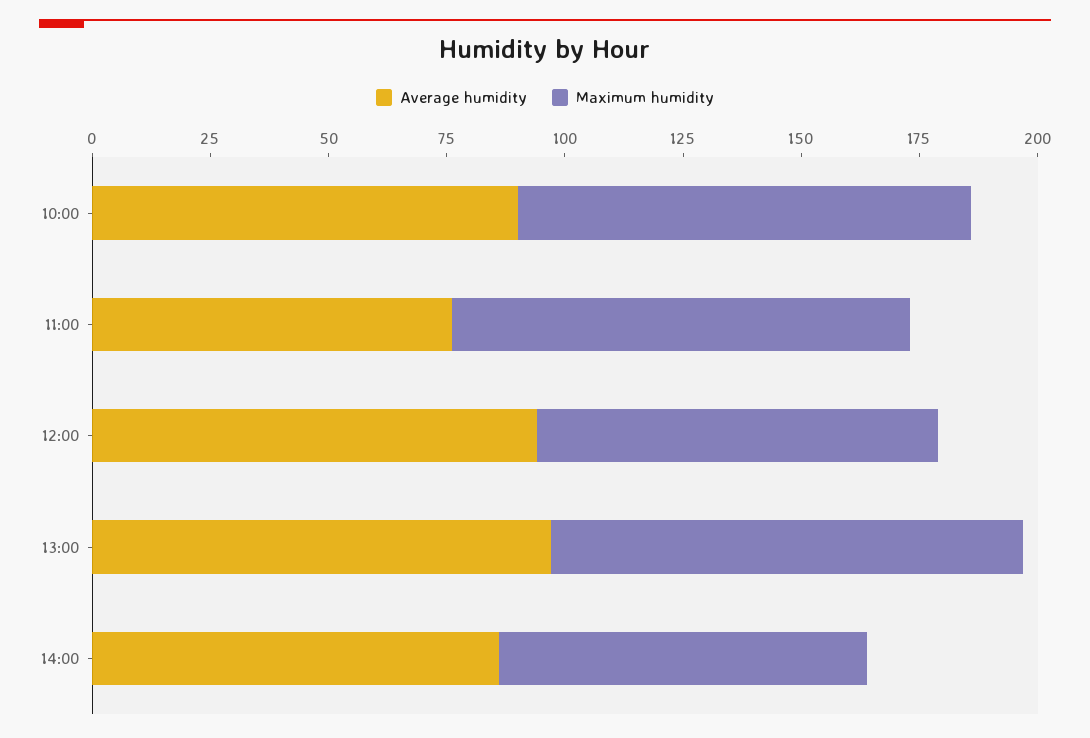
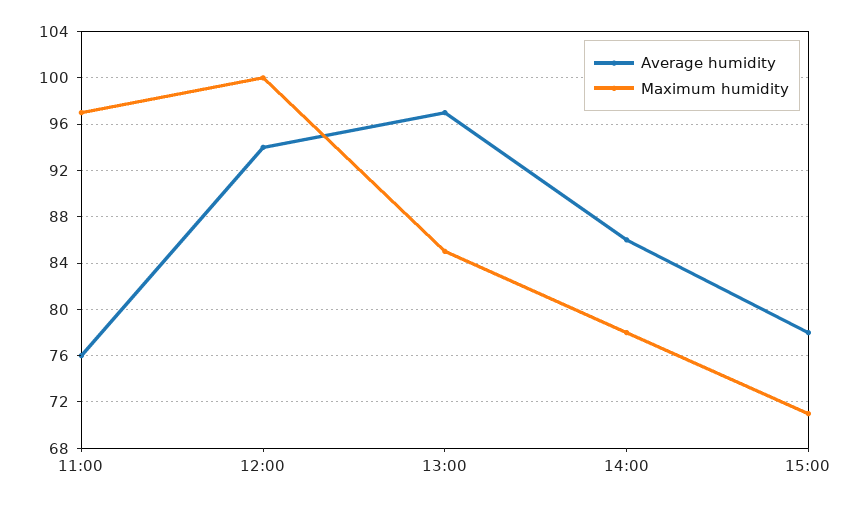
Average humidity, 10:00: 90 -> none
Maximum humidity, 10:00: 95 -> none
Maximum humidity, 12:00: 85 -> 100
Maximum humidity, 13:00: 100 -> 85
Average humidity, 15:00: none -> 78
Maximum humidity, 15:00: none -> 71

